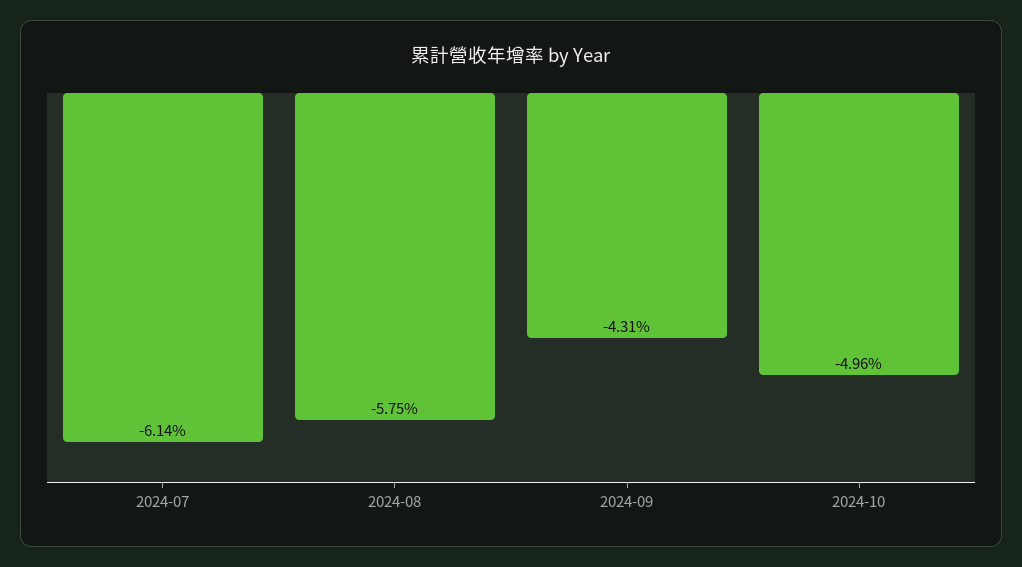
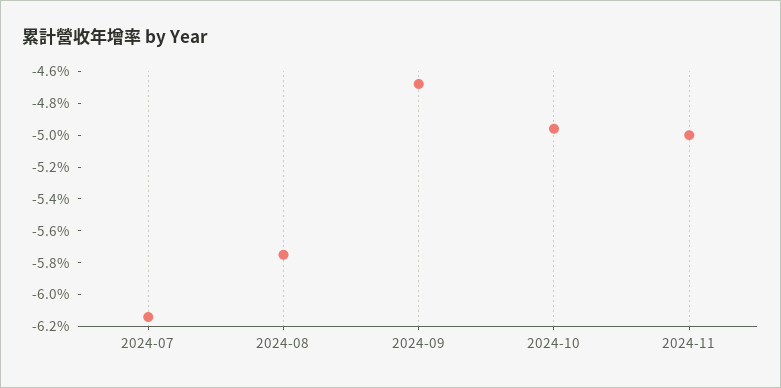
2024-09: -4.31 -> -4.7
2024-11: none -> -5

